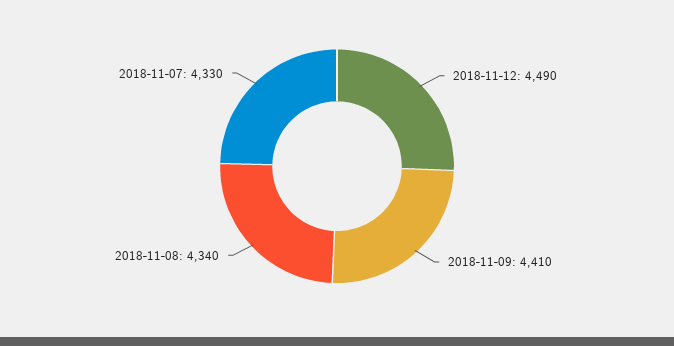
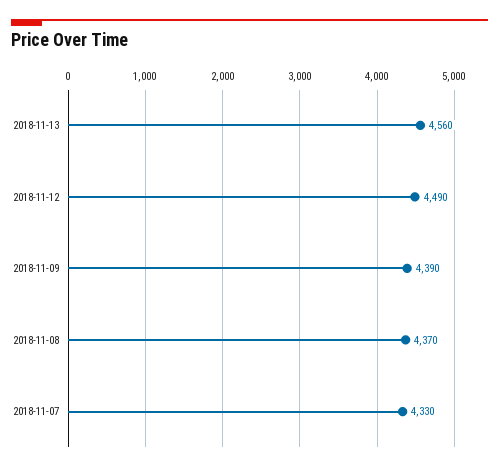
2018-11-09: 4410 -> 4390
2018-11-08: 4340 -> 4370
2018-11-13: none -> 4560

